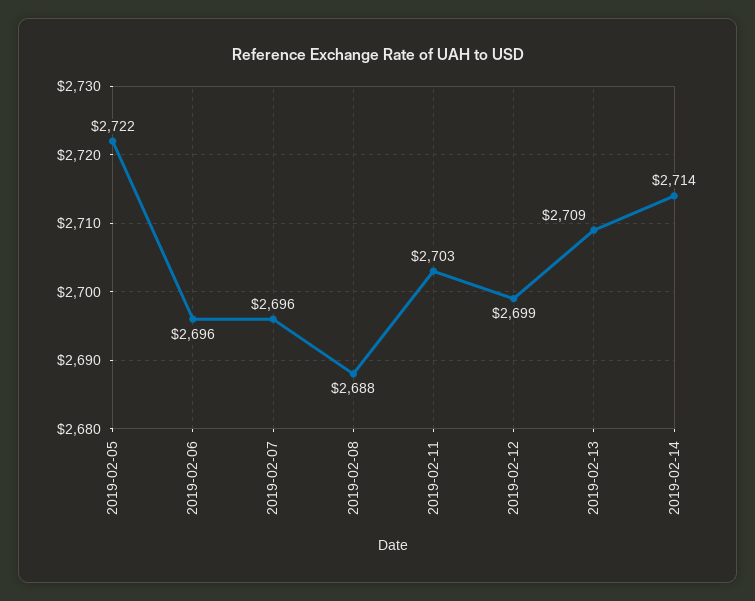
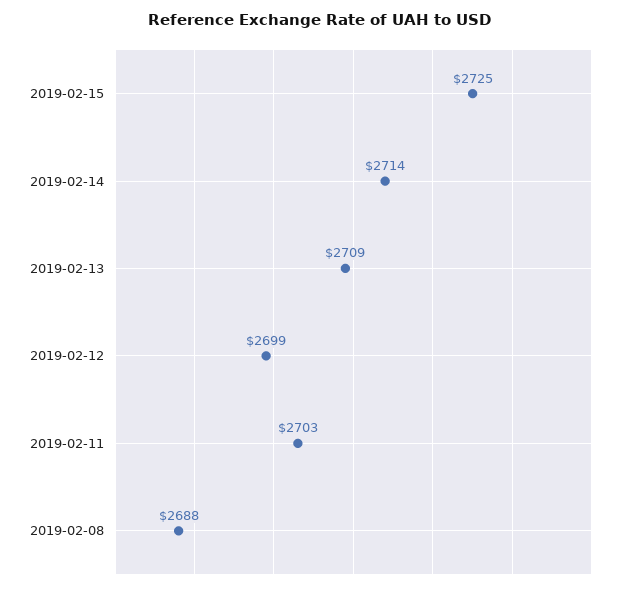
2019-02-05: 2722 -> none
2019-02-06: 2696 -> none
2019-02-07: 2696 -> none
2019-02-15: none -> 2725

